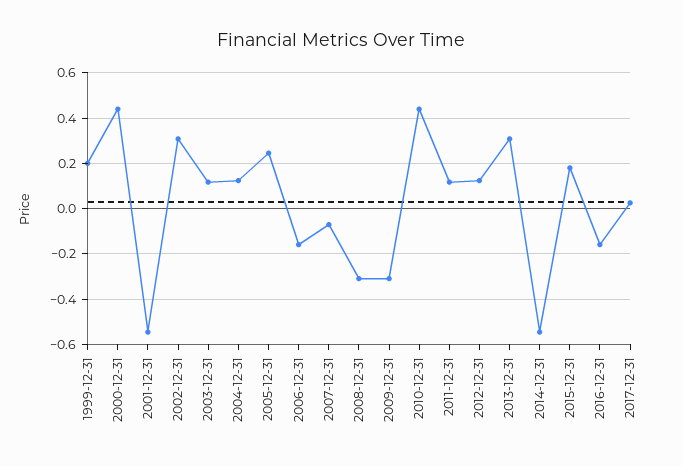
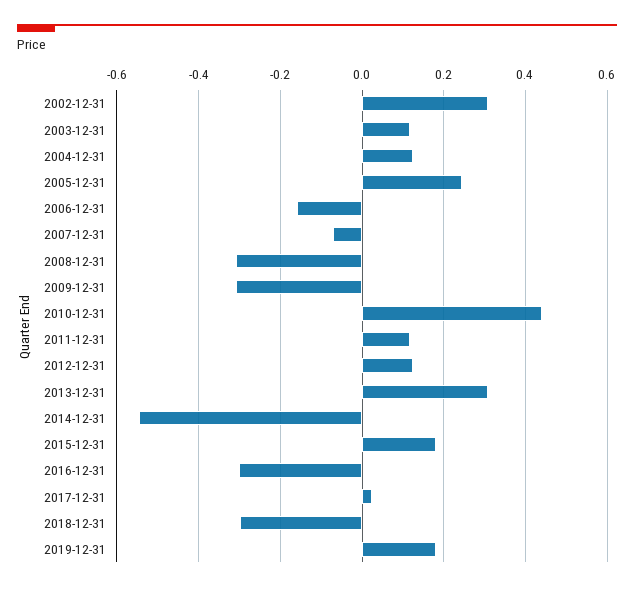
1999-12-31: 0.2 -> none
2000-12-31: 0.45 -> none
2001-12-31: -0.55 -> none
2016-12-31: -0.15 -> -0.3
2018-12-31: none -> -0.3
2019-12-31: none -> 0.18

